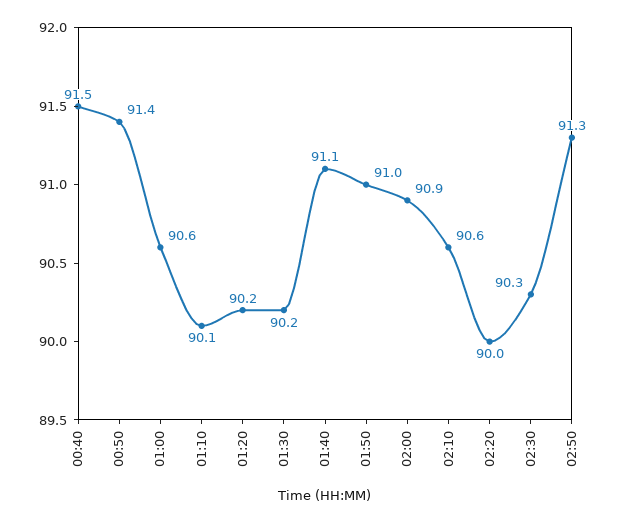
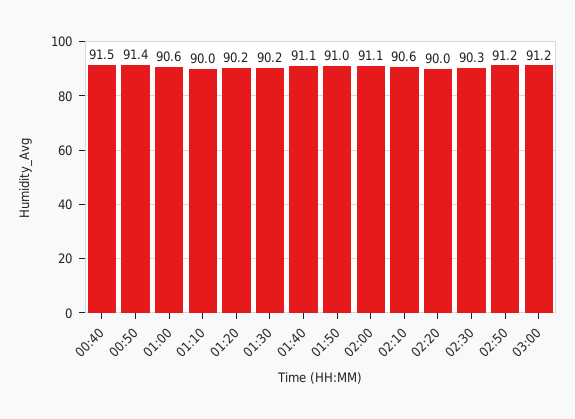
01:10: 90.1 -> 90
02:00: 90.9 -> 91.1
02:50: 91.3 -> 91.2
03:00: none -> 91.2

